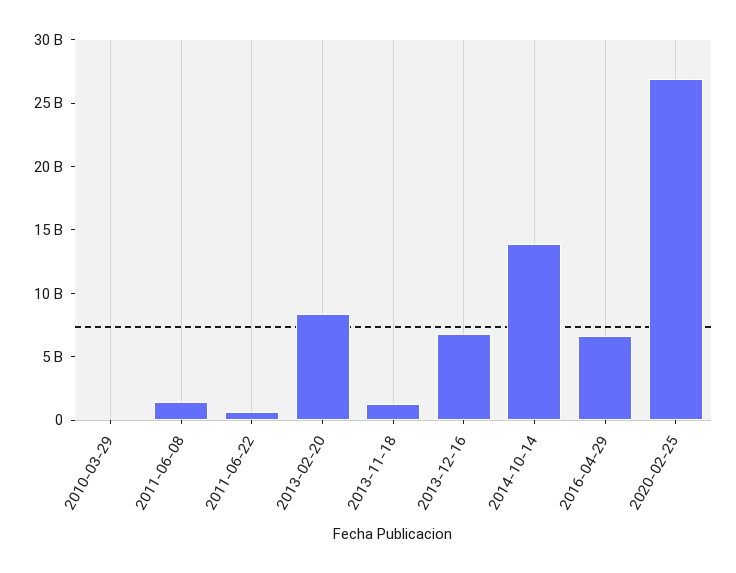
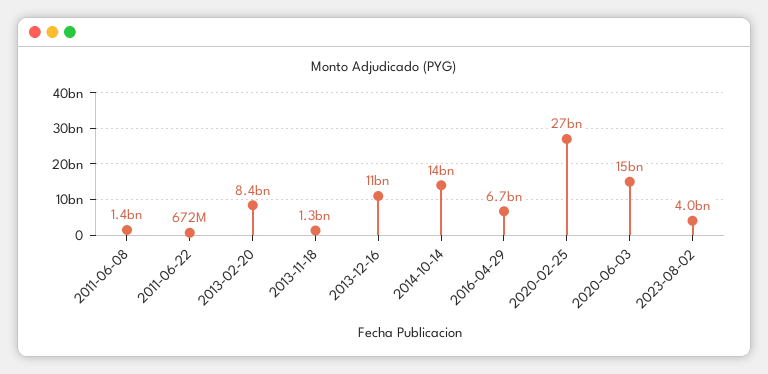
2010-03-29: 0 -> none
2013-12-16: 7000000000 -> 11000000000
2020-06-03: none -> 15000000000
2023-08-02: none -> 4000000000

